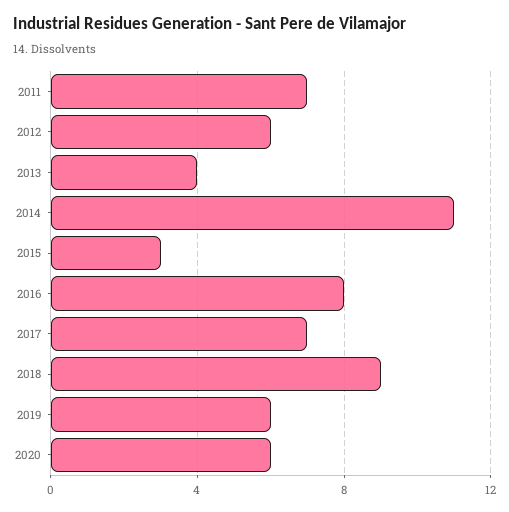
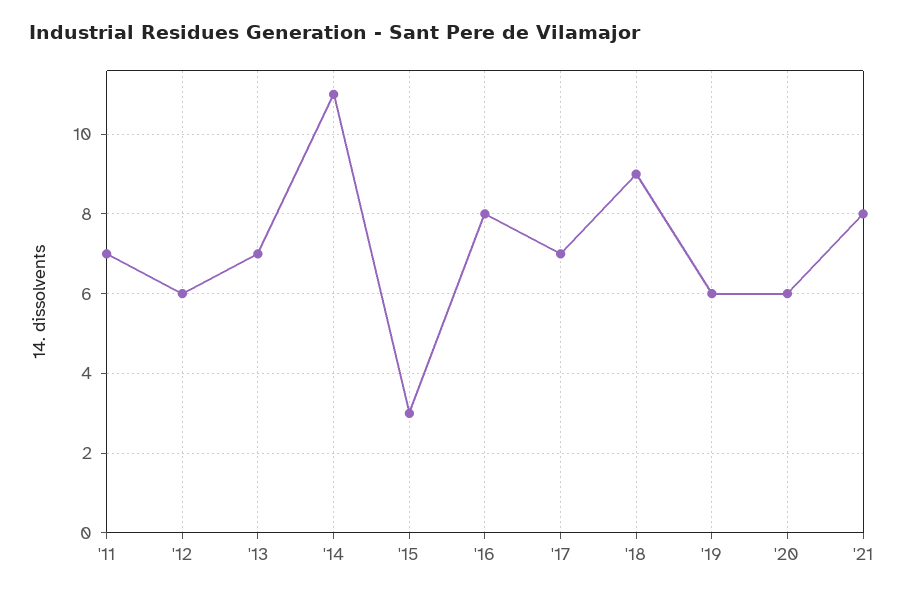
2013: 4 -> 7
'21: none -> 8

